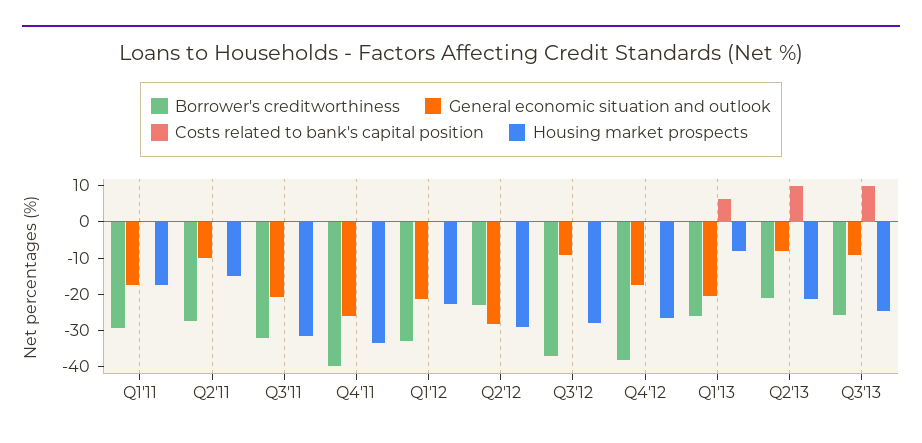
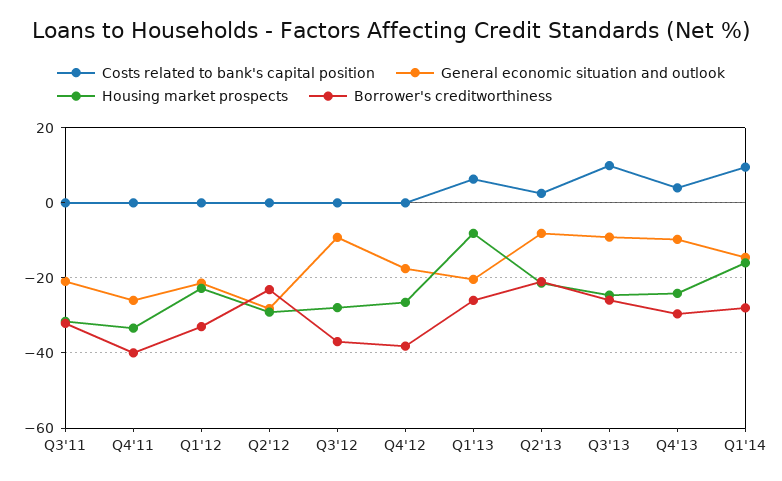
Borrower's creditworthiness, Q1'11: -30 -> none
General economic situation and outlook, Q1'11: -17.5 -> none
Costs related to bank's capital position, Q1'11: 0 -> none
Housing market prospects, Q1'11: -17.5 -> none
Borrower's creditworthiness, Q2'11: -27.5 -> none
General economic situation and outlook, Q2'11: -10 -> none
Costs related to bank's capital position, Q2'11: 0 -> none
Housing market prospects, Q2'11: -15 -> none
Costs related to bank's capital position, Q2'13: 10 -> 2
Costs related to bank's capital position, Q4'13: none -> 4
General economic situation and outlook, Q4'13: none -> -10
Housing market prospects, Q4'13: none -> -24
Borrower's creditworthiness, Q4'13: none -> -30
Costs related to bank's capital position, Q1'14: none -> 10
General economic situation and outlook, Q1'14: none -> -14
Housing market prospects, Q1'14: none -> -16
Borrower's creditworthiness, Q1'14: none -> -28

